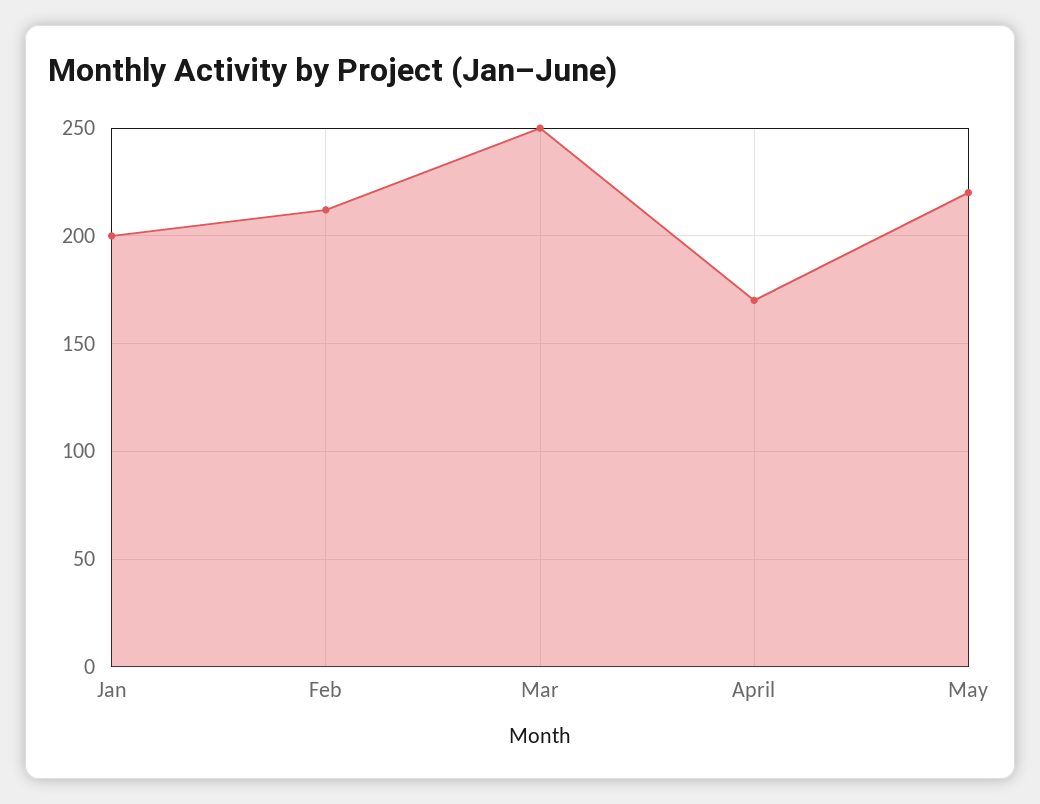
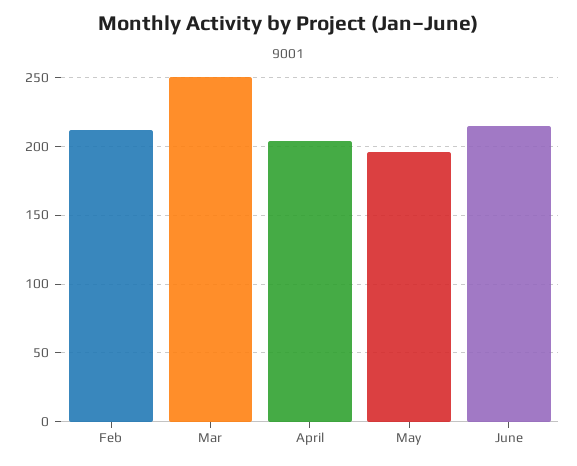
Jan: 200 -> none
April: 170 -> 205
May: 220 -> 195
June: none -> 215

